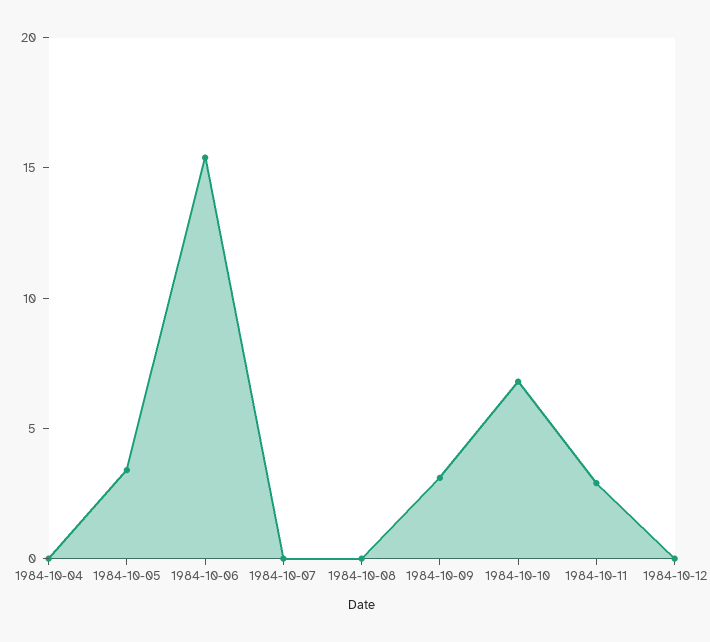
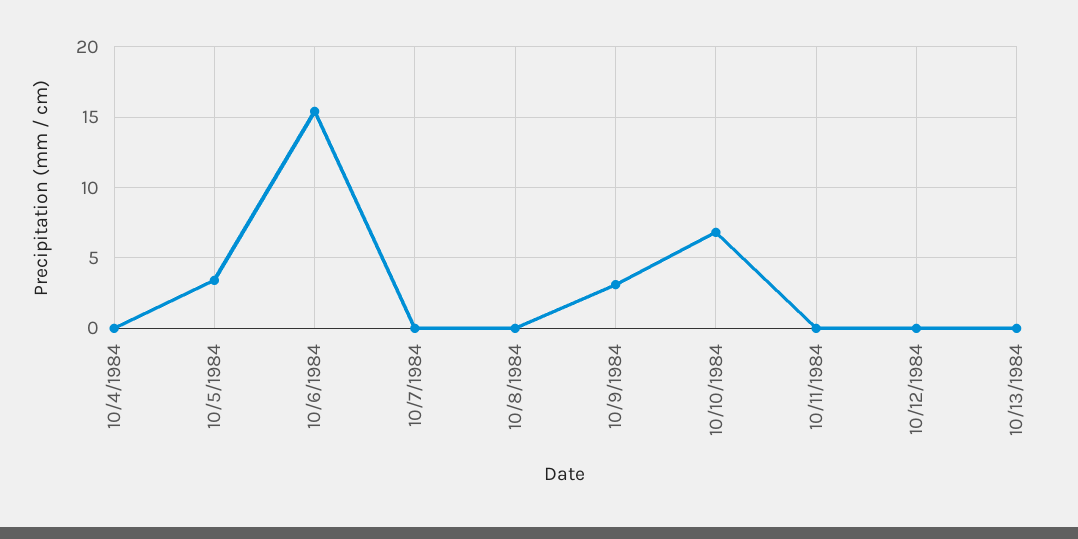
1984-10-11: 3 -> 0
10/13/1984: none -> 0

